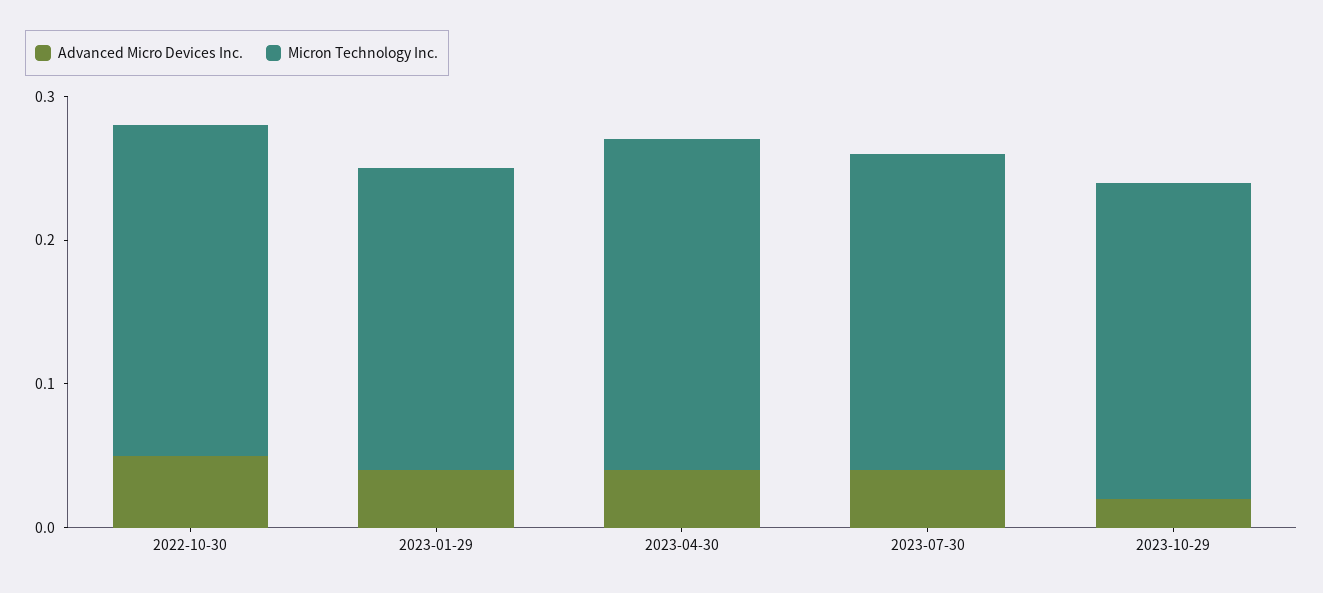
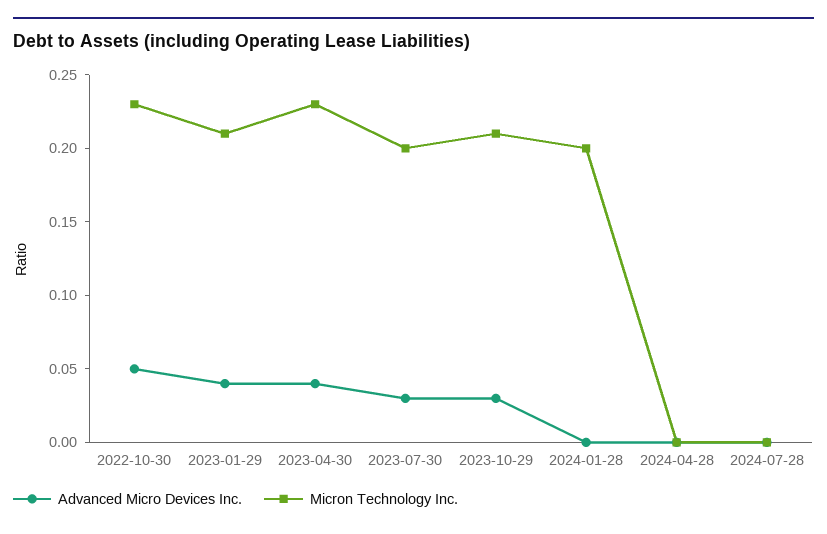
Advanced Micro Devices Inc., 2023-07-30: 0.04 -> 0.03
Micron Technology Inc., 2023-07-30: 0.22 -> 0.2
Advanced Micro Devices Inc., 2023-10-29: 0.02 -> 0.03
Micron Technology Inc., 2023-10-29: 0.22 -> 0.21
Advanced Micro Devices Inc., 2024-01-28: none -> 0
Micron Technology Inc., 2024-01-28: none -> 0.2
Advanced Micro Devices Inc., 2024-04-28: none -> 0
Micron Technology Inc., 2024-04-28: none -> 0
Advanced Micro Devices Inc., 2024-07-28: none -> 0
Micron Technology Inc., 2024-07-28: none -> 0

